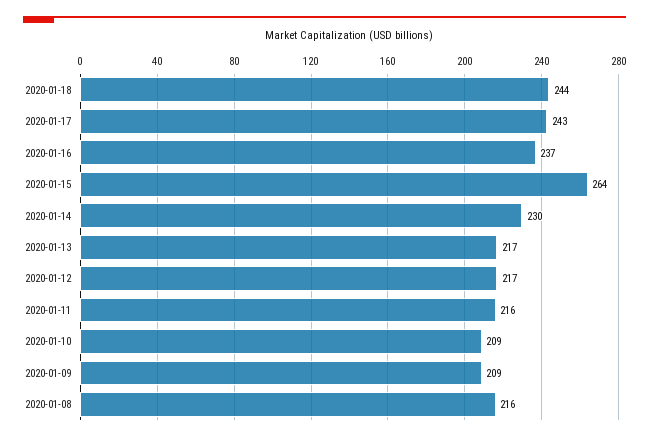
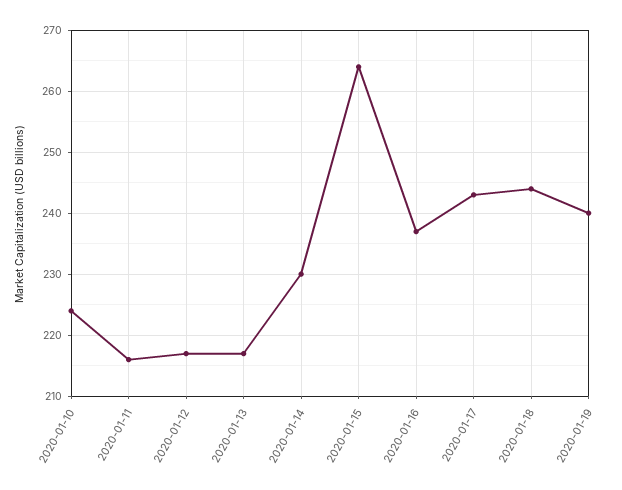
2020-01-10: 209 -> 224
2020-01-09: 209 -> none
2020-01-08: 216 -> none
2020-01-19: none -> 240

